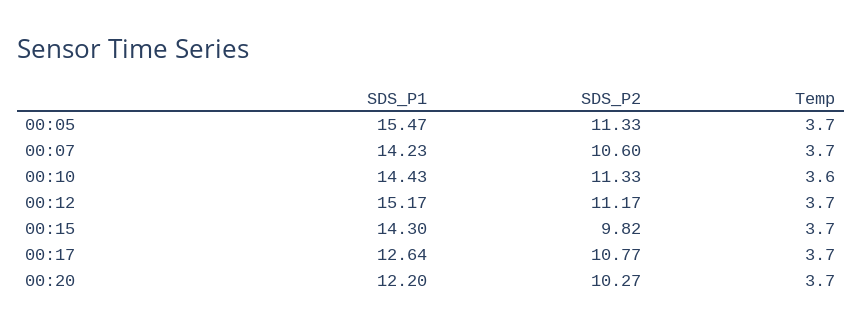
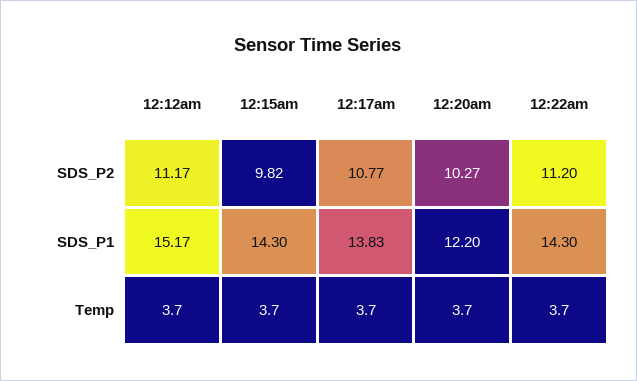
SDS_P1, 00:05: 15.47 -> none
SDS_P2, 00:05: 11.33 -> none
Temp, 00:05: 3.7 -> none
SDS_P1, 00:07: 14.23 -> none
SDS_P2, 00:07: 10.6 -> none
Temp, 00:07: 3.7 -> none
SDS_P1, 00:10: 14.43 -> none
SDS_P2, 00:10: 11.33 -> none
Temp, 00:10: 3.6 -> none
SDS_P1, 00:17: 12.64 -> 13.83
SDS_P2, 12:22am: none -> 11.2
SDS_P1, 12:22am: none -> 14.3
Temp, 12:22am: none -> 3.7

